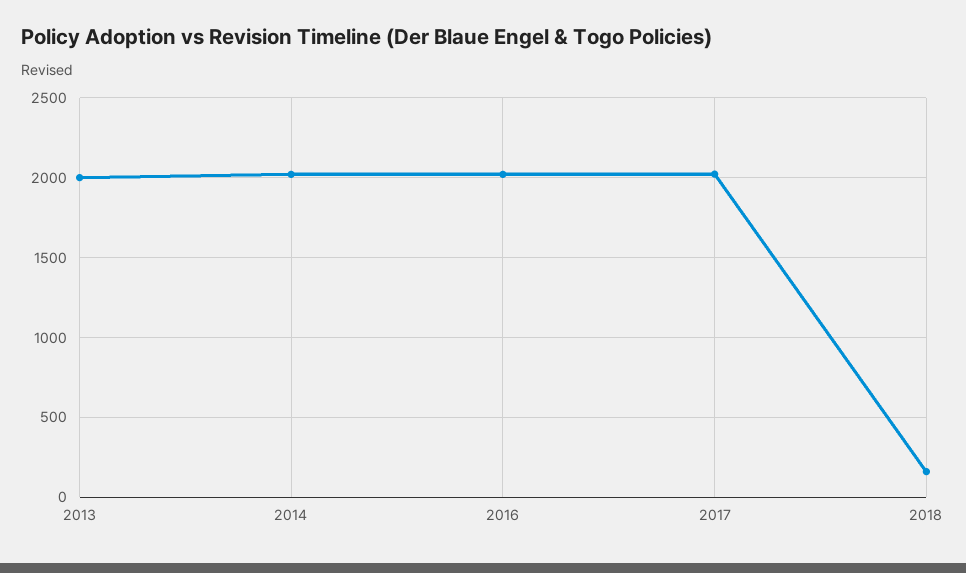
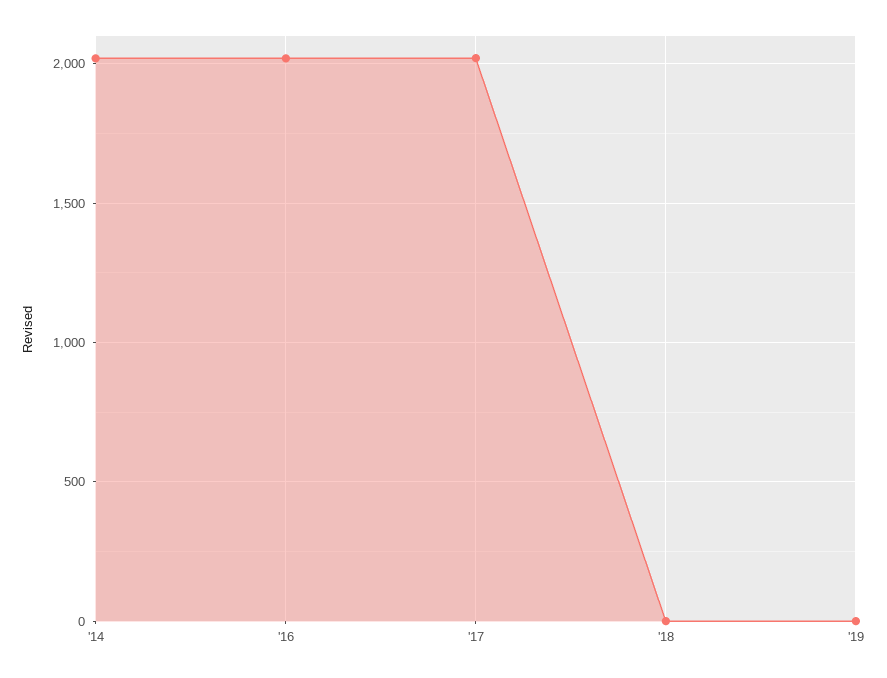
2013: 2000 -> none
2018: 150 -> 0
'19: none -> 0

